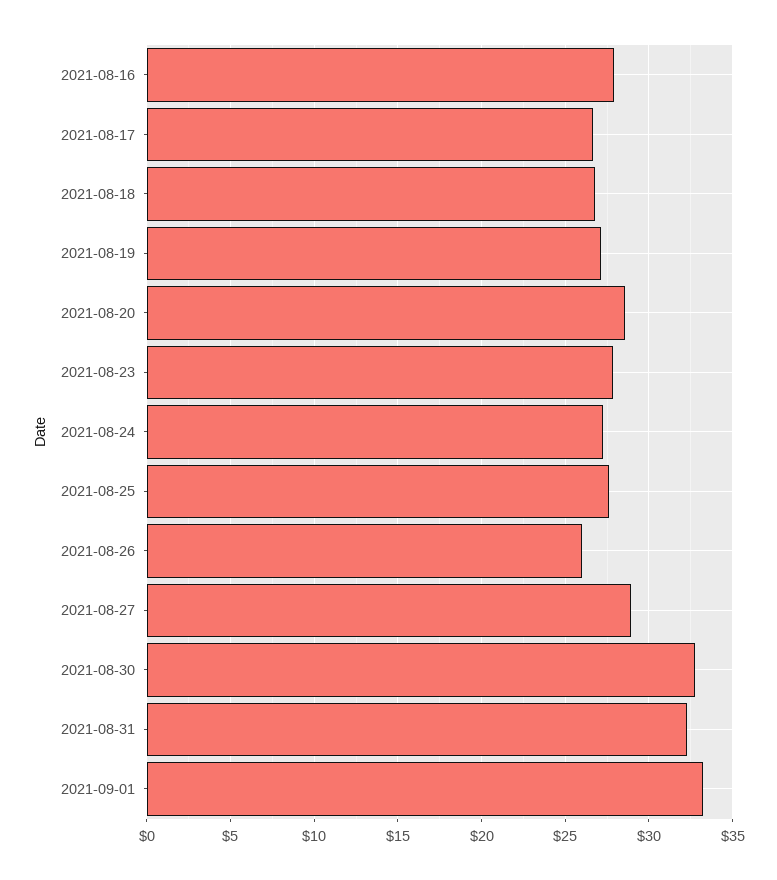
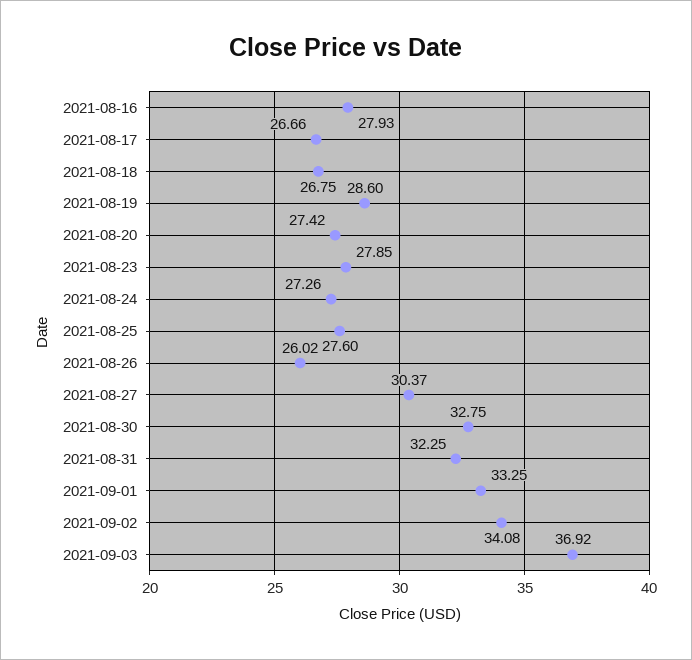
2021-08-19: 27 -> 28.6
2021-08-20: 28.5 -> 27.42
2021-08-27: 29 -> 30.37
2021-09-02: none -> 34.08
2021-09-03: none -> 36.92

